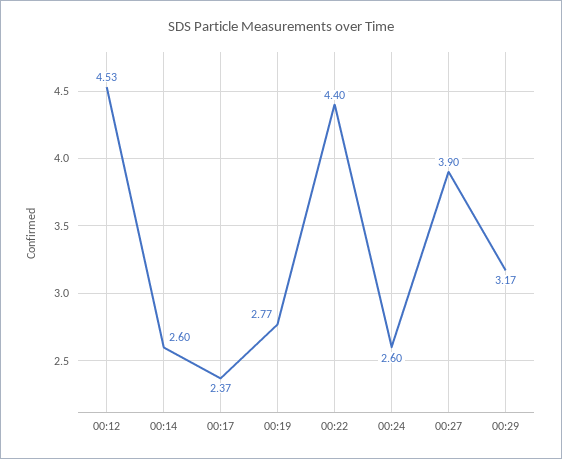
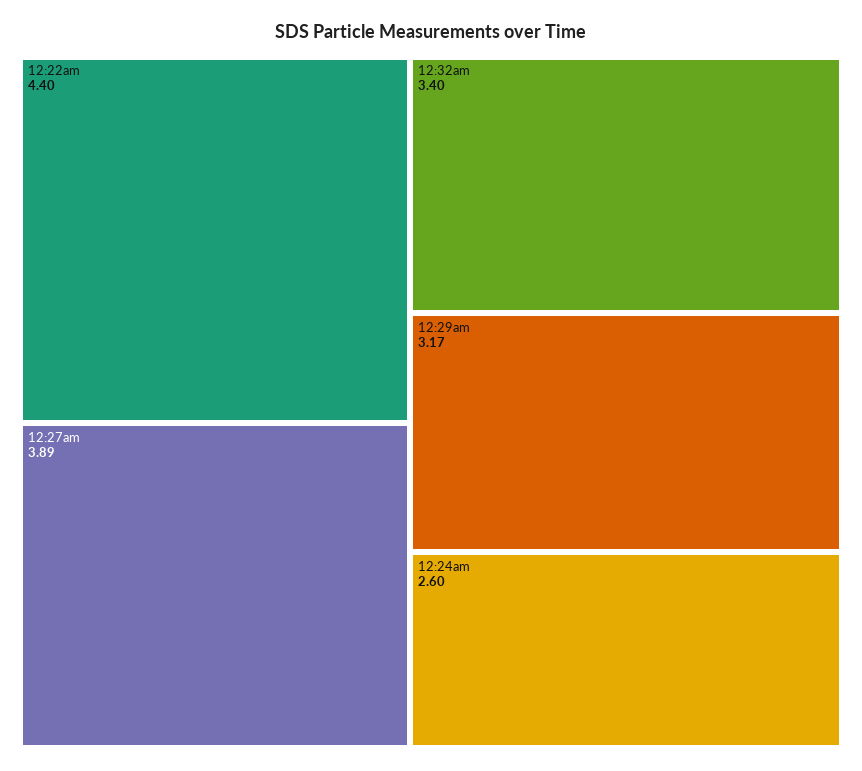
00:12: 4.53 -> none
00:14: 2.6 -> none
00:17: 2.37 -> none
00:19: 2.77 -> none
00:27: 3.9 -> 3.89
12:32am: none -> 3.4

